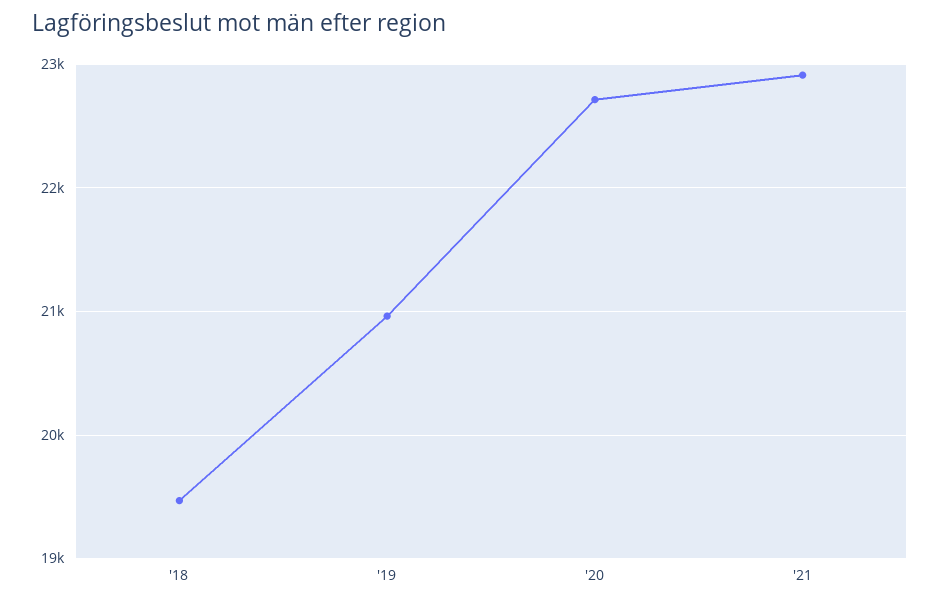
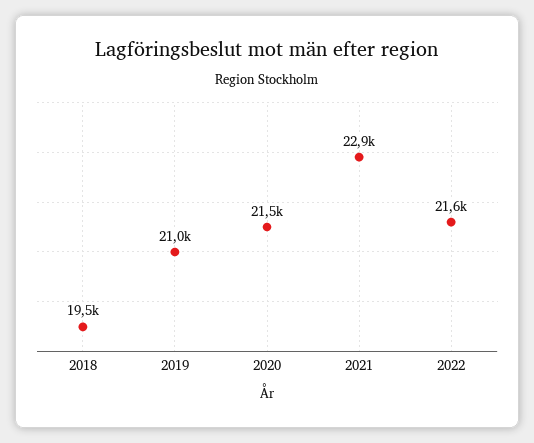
'20: 22700 -> 21500
2022: none -> 21600

